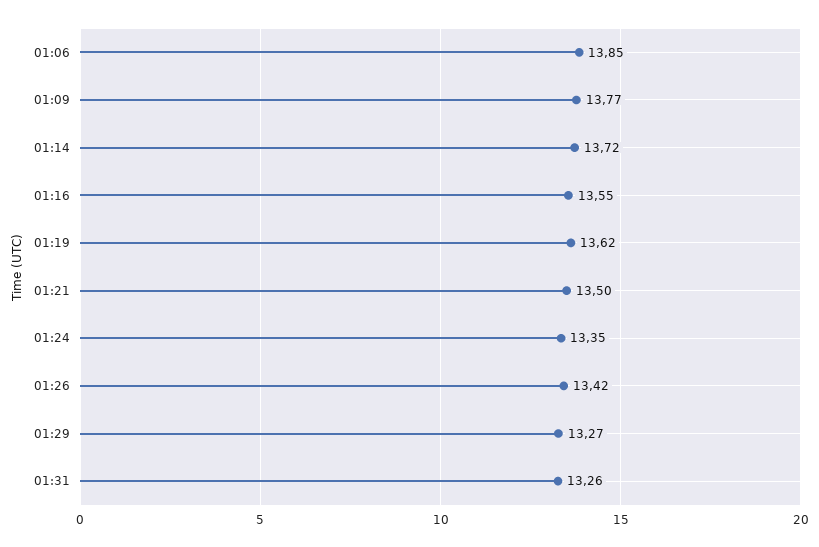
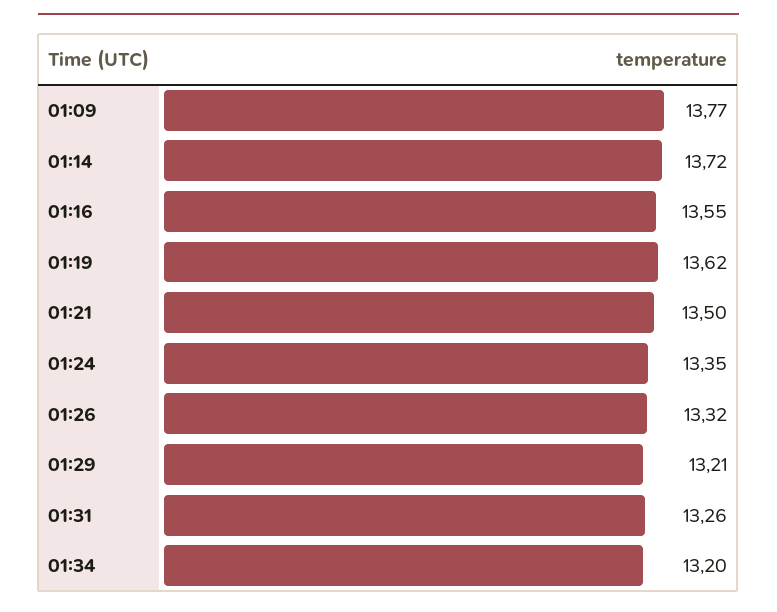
01:06: 13.85 -> none
01:26: 13.42 -> 13.32
01:29: 13.27 -> 13.21
01:34: none -> 13.2

